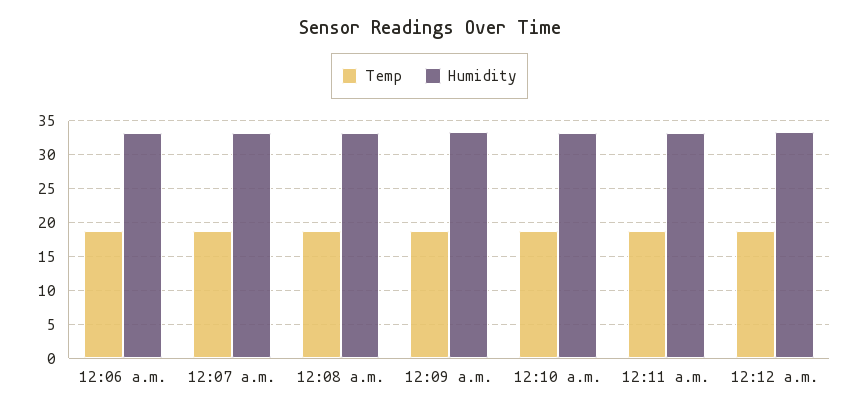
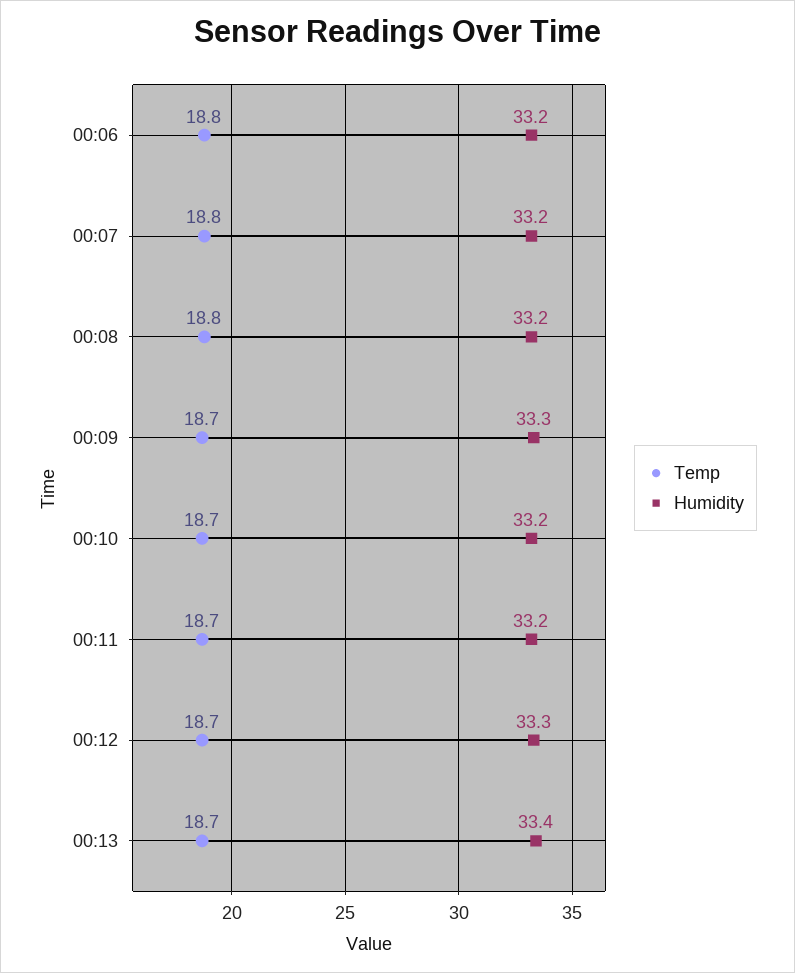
Temp, 00:13: none -> 18.7
Humidity, 00:13: none -> 33.4

